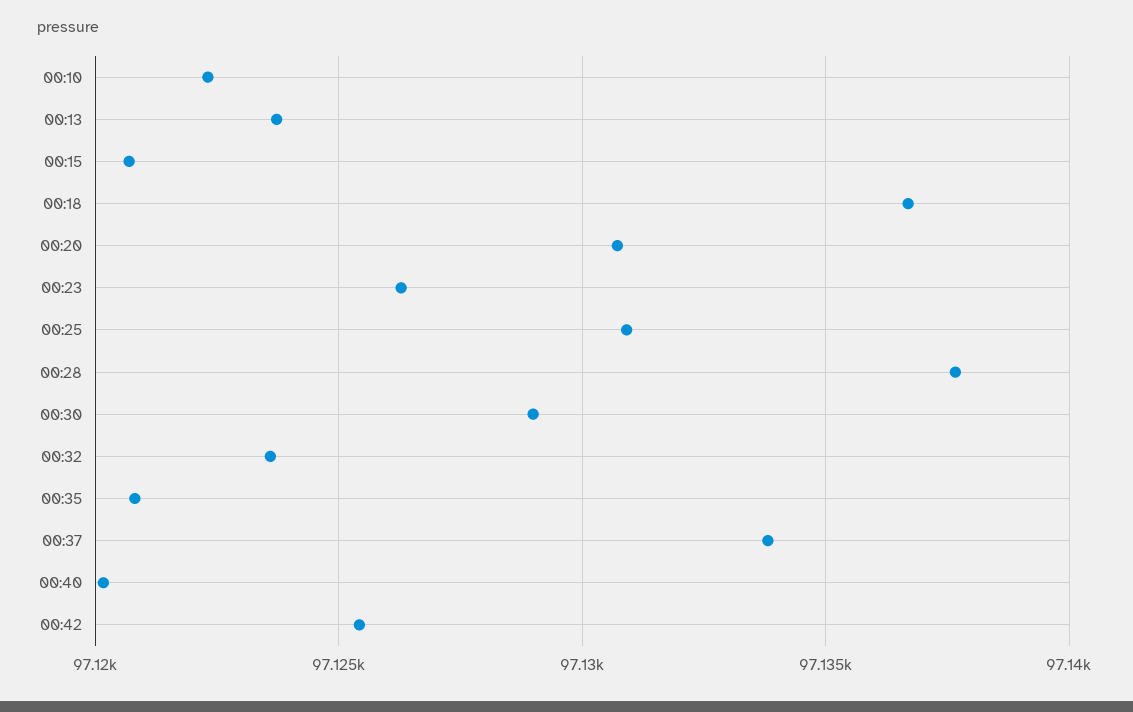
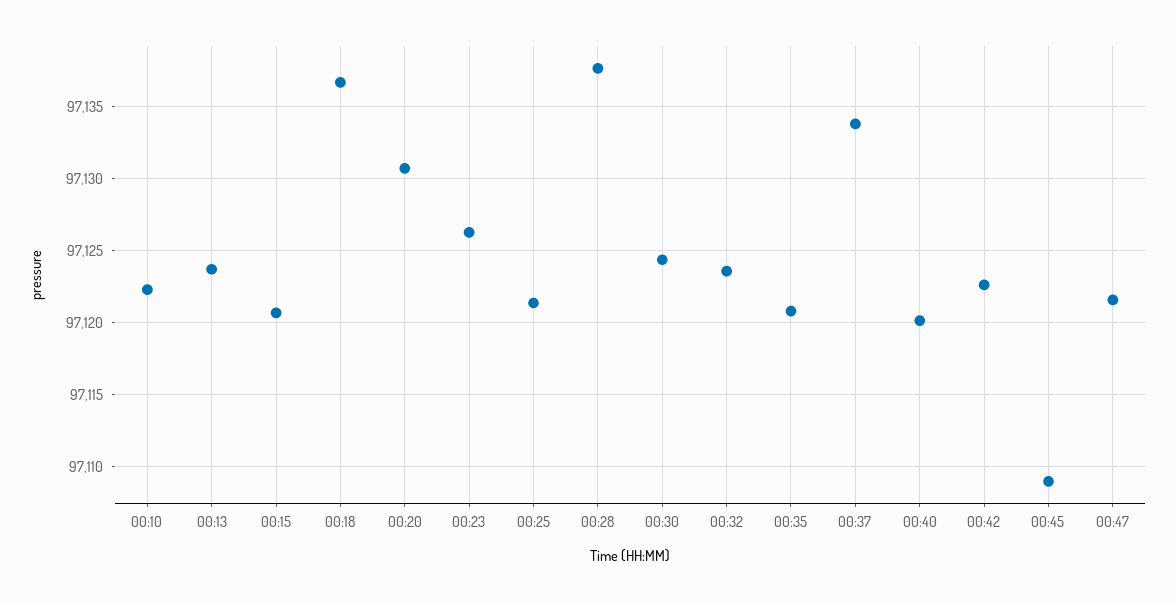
00:25: 97131 -> 97121.5
00:30: 97129 -> 97124.5
00:42: 97125.5 -> 97122.5
00:45: none -> 97109
00:47: none -> 97121.5

